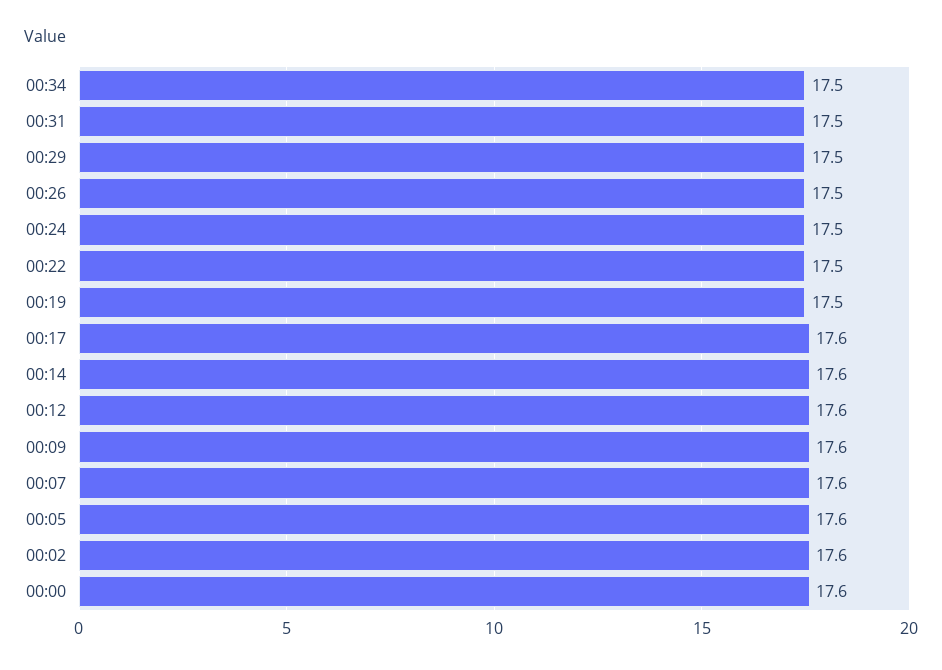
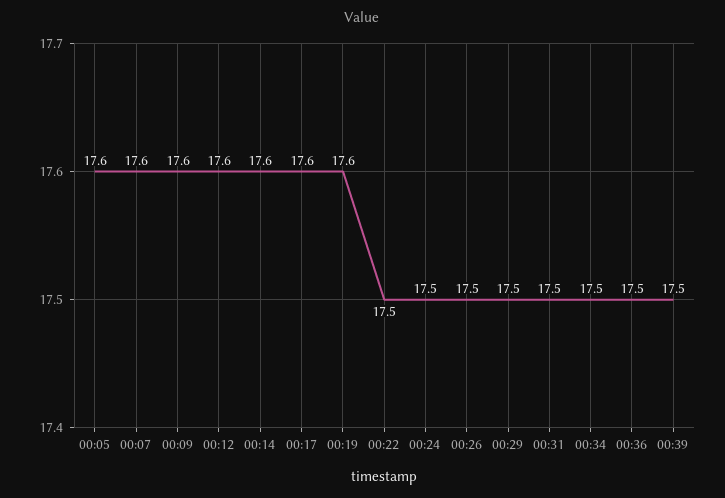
00:19: 17.5 -> 17.6
00:02: 17.6 -> none
00:00: 17.6 -> none
00:36: none -> 17.5
00:39: none -> 17.5

